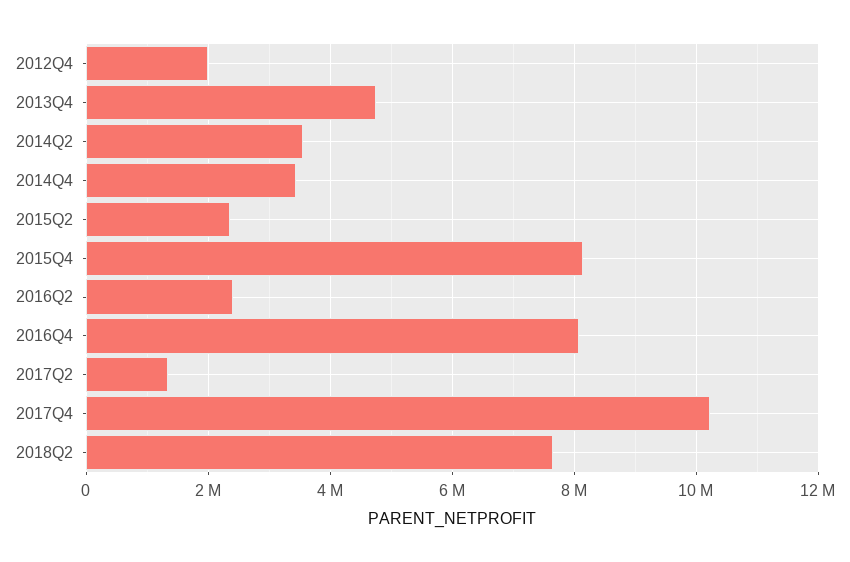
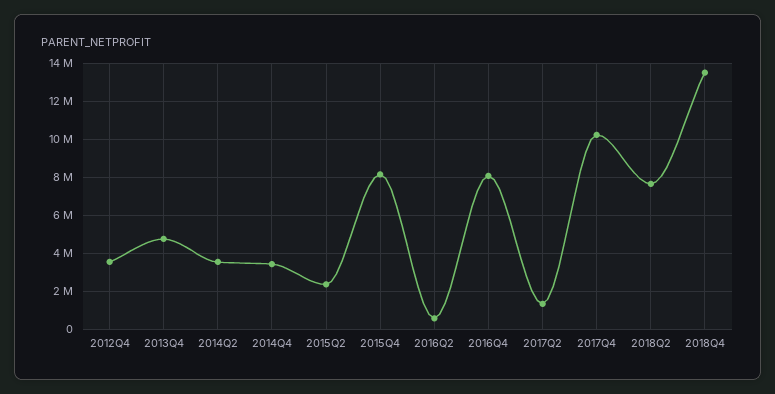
2012Q4: 2000000 -> 3500000
2016Q2: 2400000 -> 500000
2018Q4: none -> 13500000

